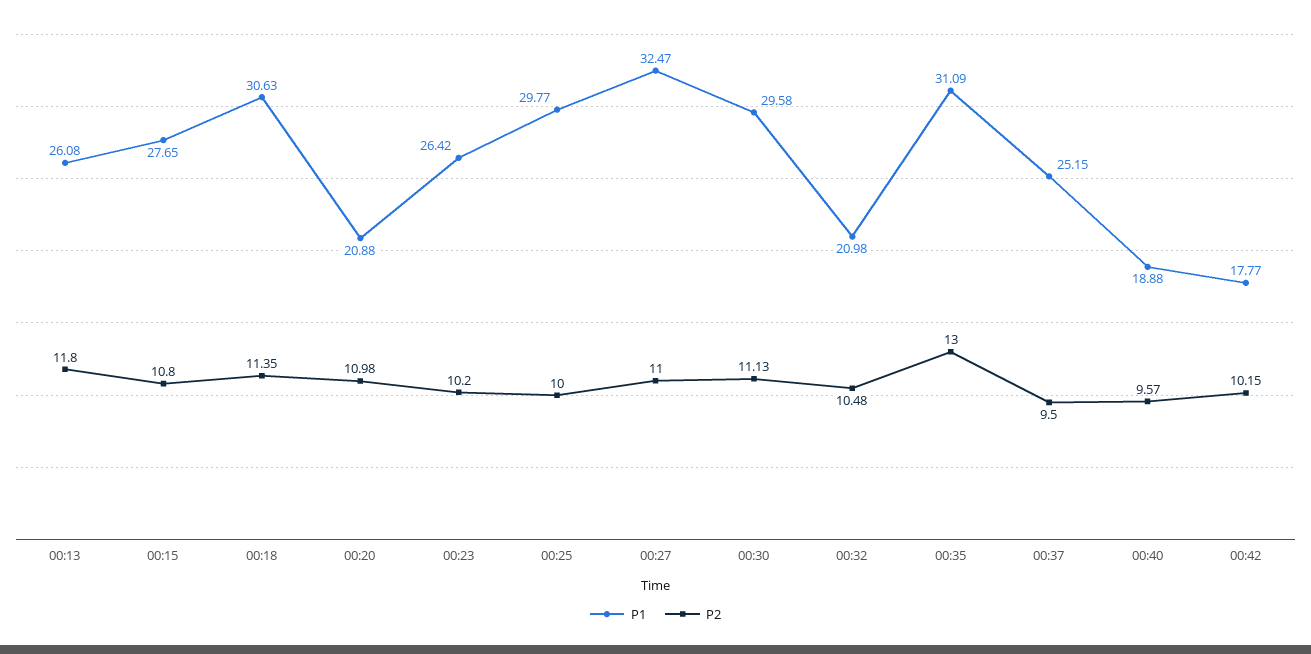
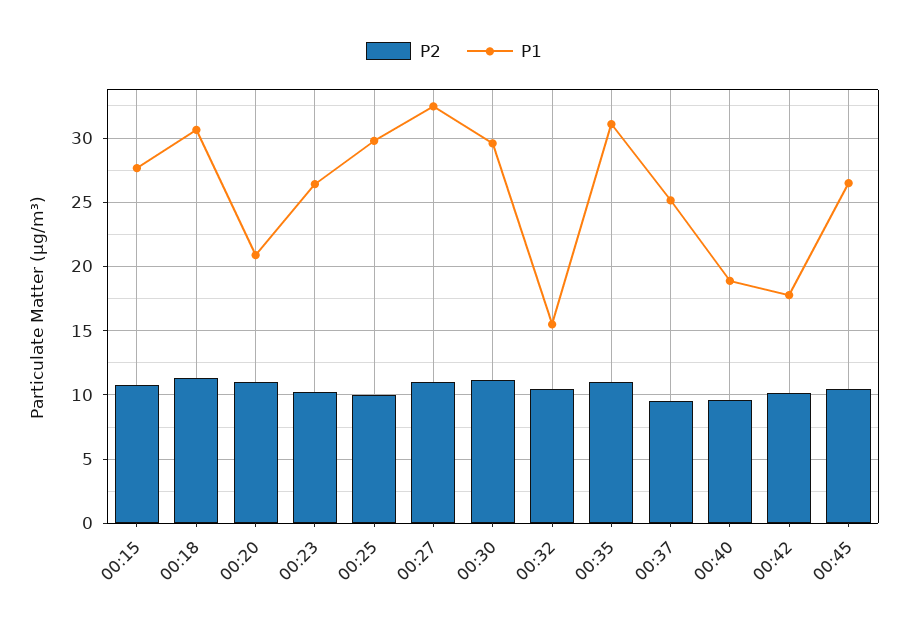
P1, 00:13: 26.08 -> none
P2, 00:13: 11.8 -> none
P1, 00:32: 20.98 -> 15.5
P2, 00:35: 13 -> 11
P2, 00:45: none -> 10.5
P1, 00:45: none -> 26.5

